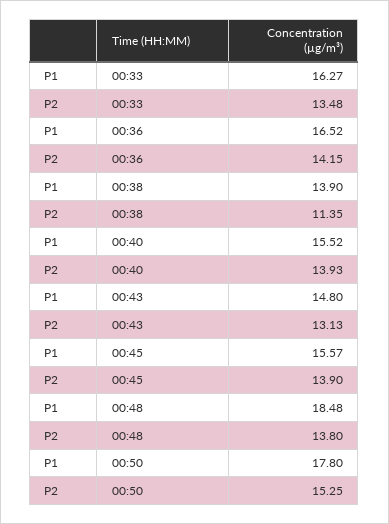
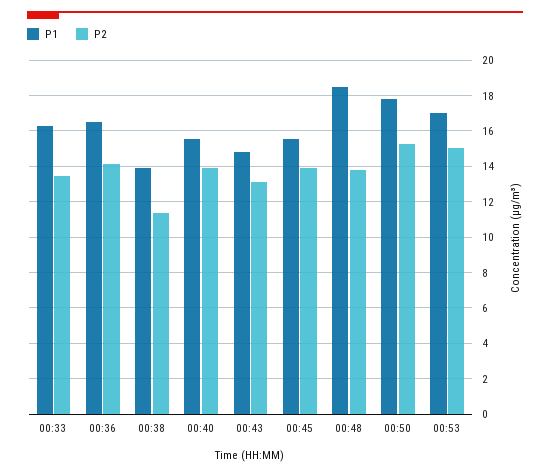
P1, 00:53: none -> 17
P2, 00:53: none -> 15

